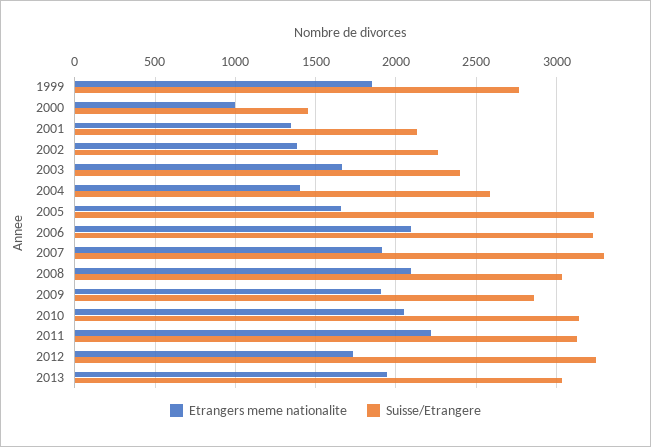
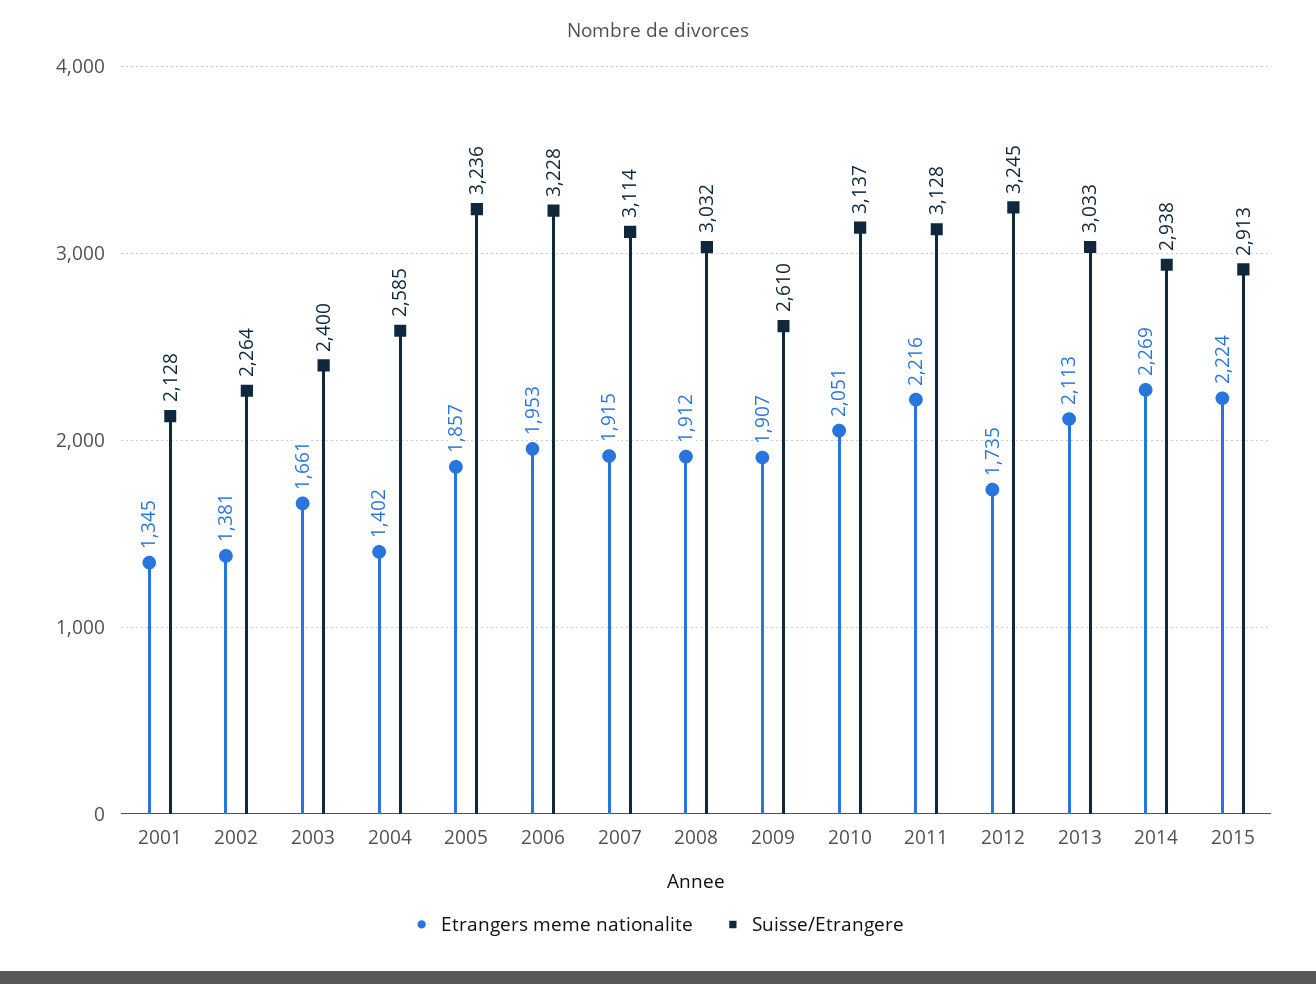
Etrangers meme nationalite, 1999: 1850 -> none
Suisse/Etrangere, 1999: 2750 -> none
Etrangers meme nationalite, 2000: 1000 -> none
Suisse/Etrangere, 2000: 1450 -> none
Etrangers meme nationalite, 2005: 1650 -> 1857
Etrangers meme nationalite, 2006: 2100 -> 1953
Suisse/Etrangere, 2007: 3300 -> 3114
Etrangers meme nationalite, 2008: 2100 -> 1912
Suisse/Etrangere, 2009: 2850 -> 2610
Etrangers meme nationalite, 2013: 1950 -> 2113
Etrangers meme nationalite, 2014: none -> 2269
Suisse/Etrangere, 2014: none -> 2938
Etrangers meme nationalite, 2015: none -> 2224
Suisse/Etrangere, 2015: none -> 2913

